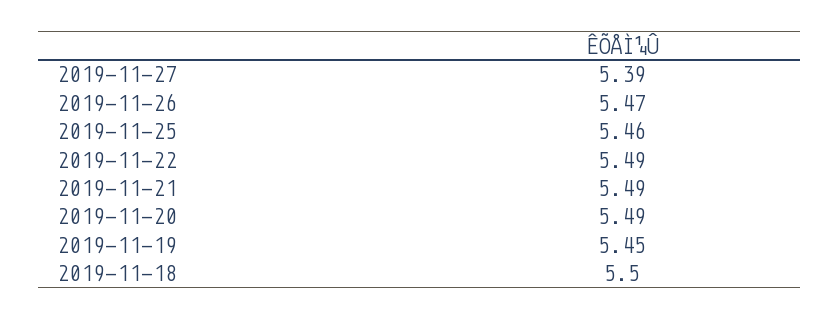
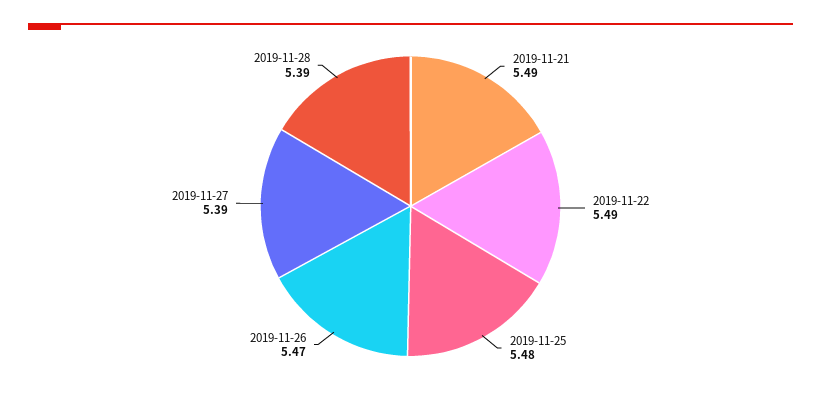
2019-11-25: 5.46 -> 5.48
2019-11-20: 5.49 -> none
2019-11-19: 5.45 -> none
2019-11-18: 5.5 -> none
2019-11-28: none -> 5.39

